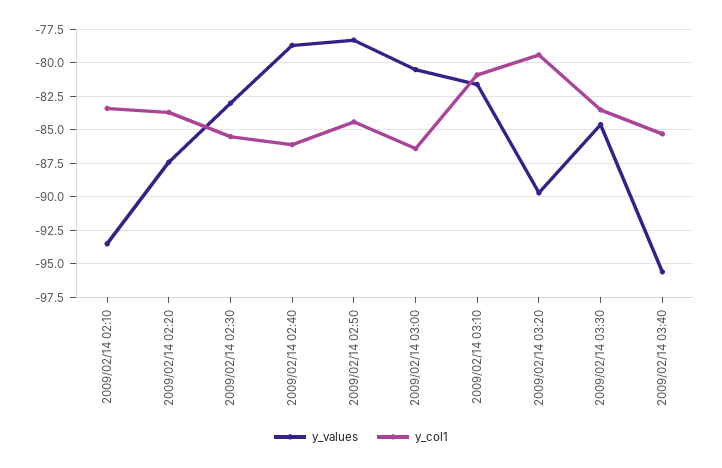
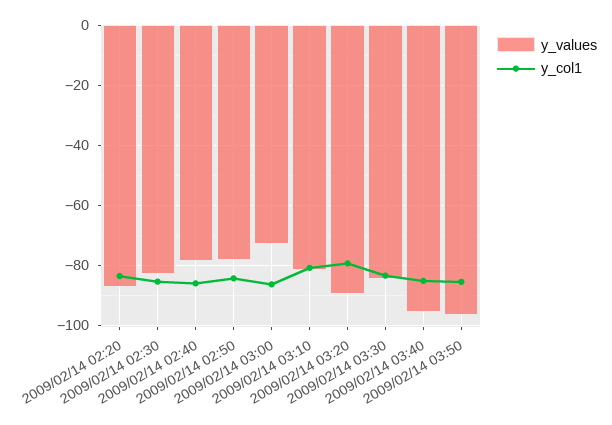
y_values, 2009/02/14 02:10: -93.5 -> none
y_col1, 2009/02/14 02:10: -83.5 -> none
y_values, 2009/02/14 03:00: -80.5 -> -72.5
y_values, 2009/02/14 03:50: none -> -97.5
y_col1, 2009/02/14 03:50: none -> -85

